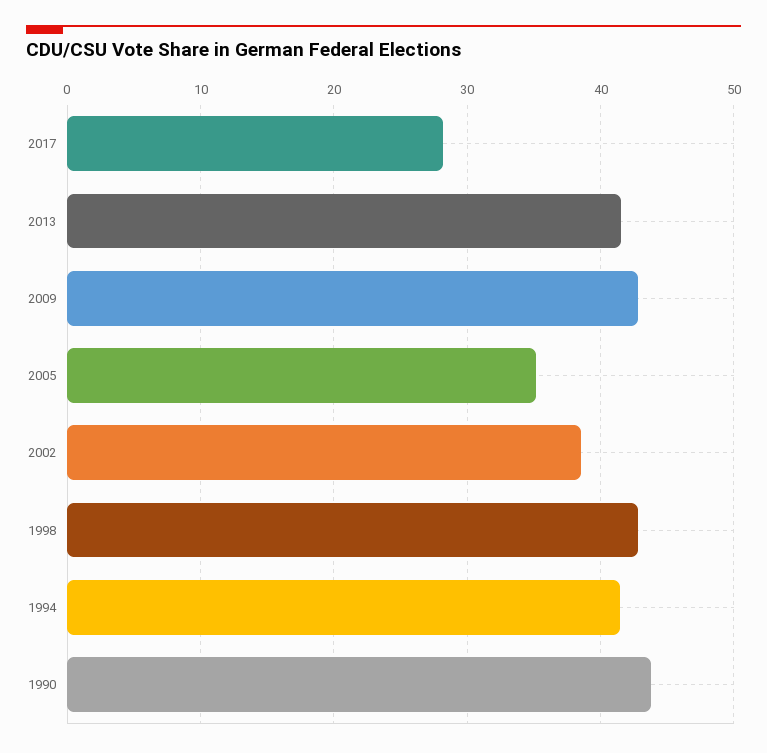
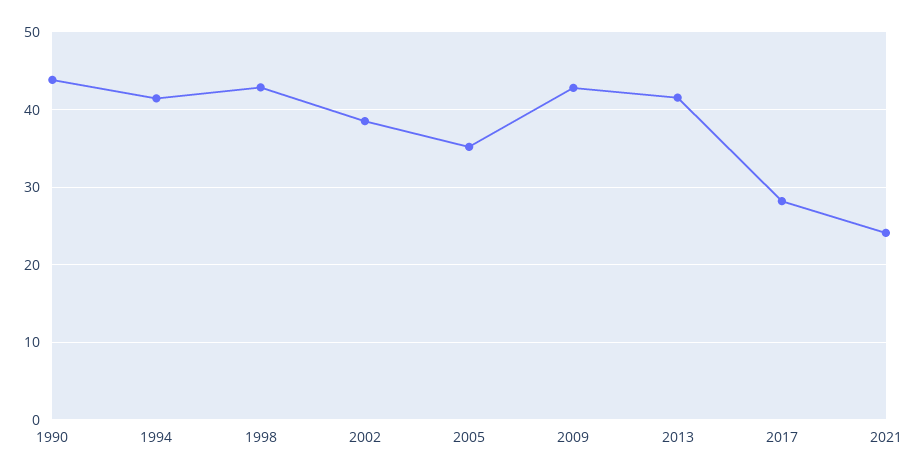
2021: none -> 24

